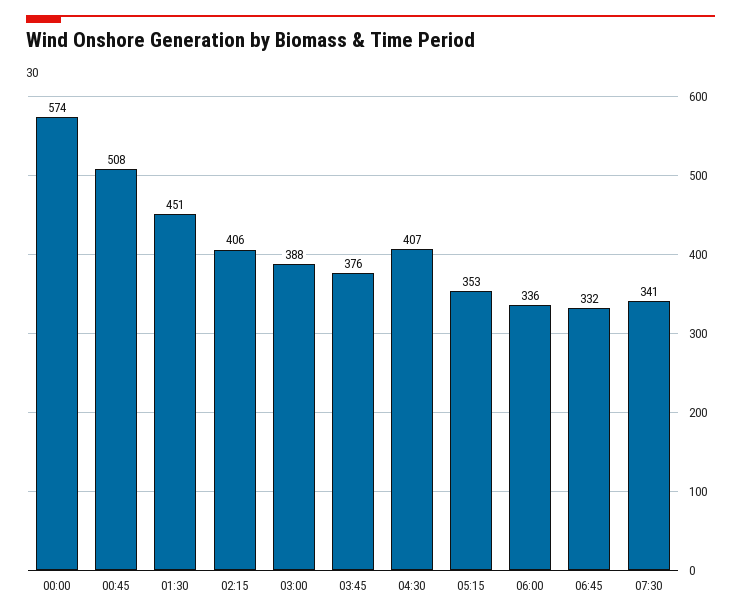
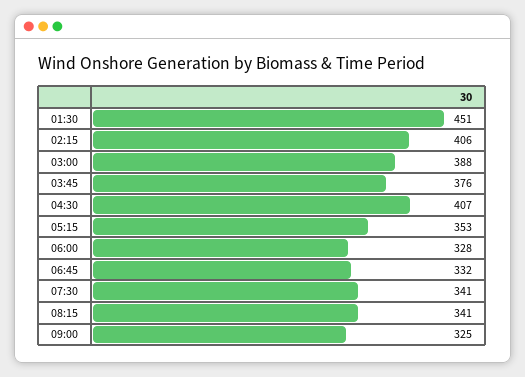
00:00: 574 -> none
00:45: 508 -> none
06:00: 336 -> 328
08:15: none -> 341
09:00: none -> 325

